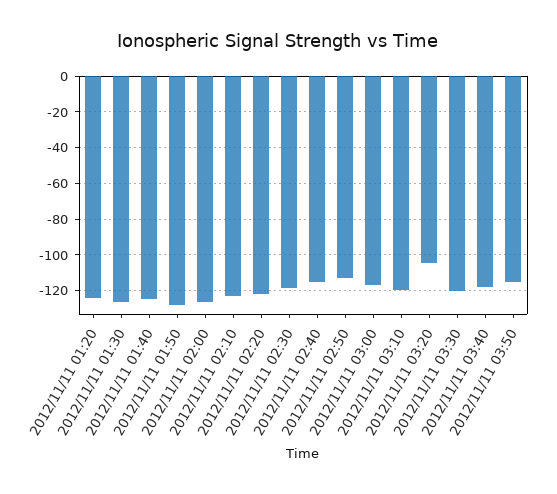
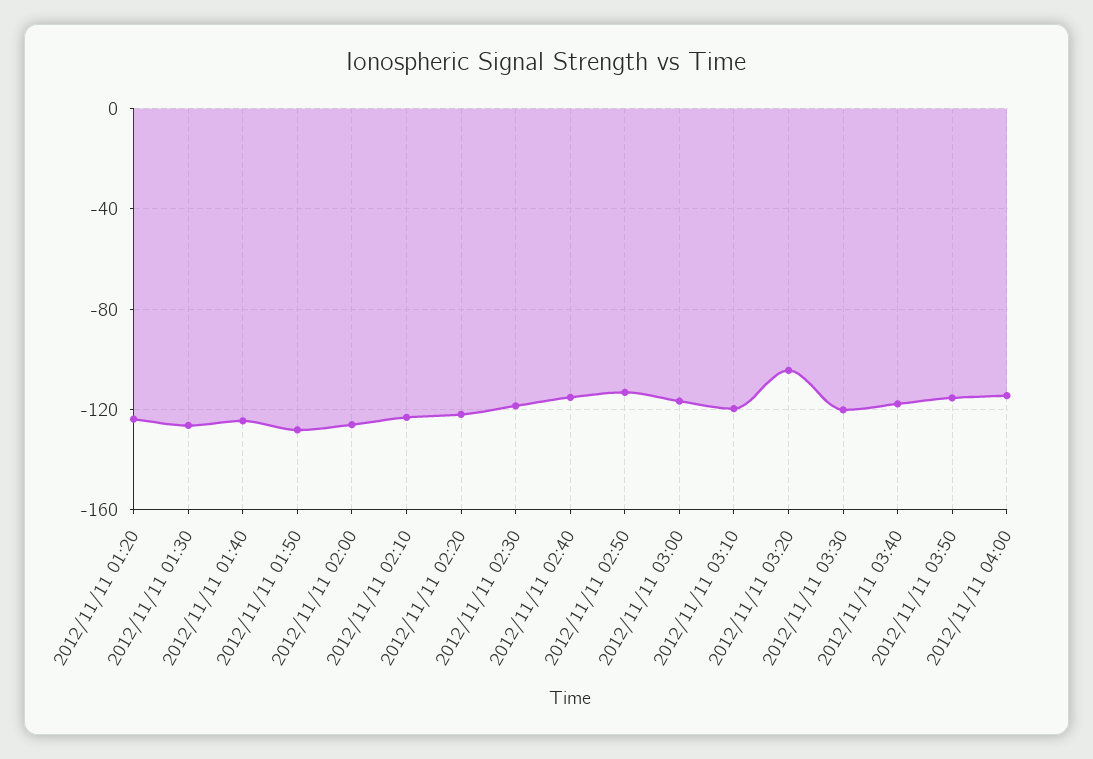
2012/11/11 04:00: none -> -115

